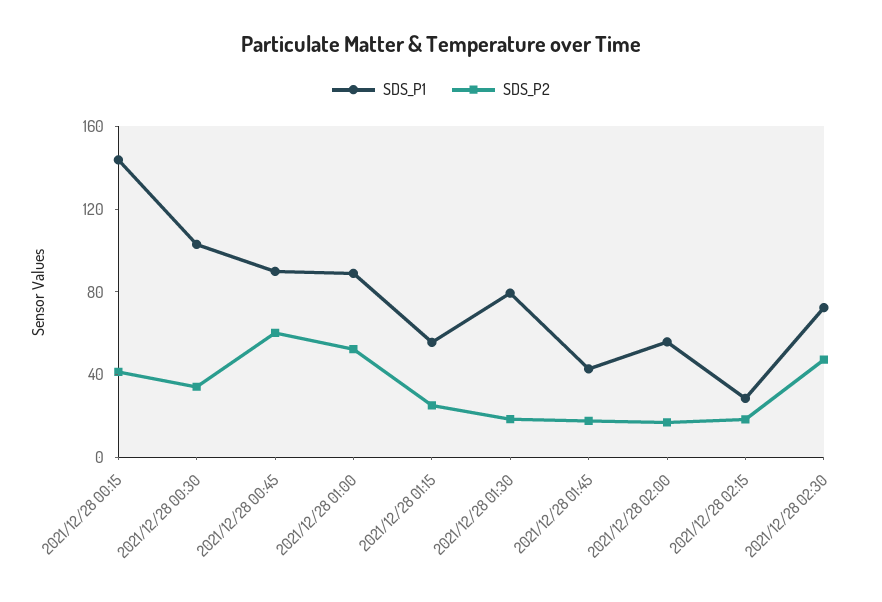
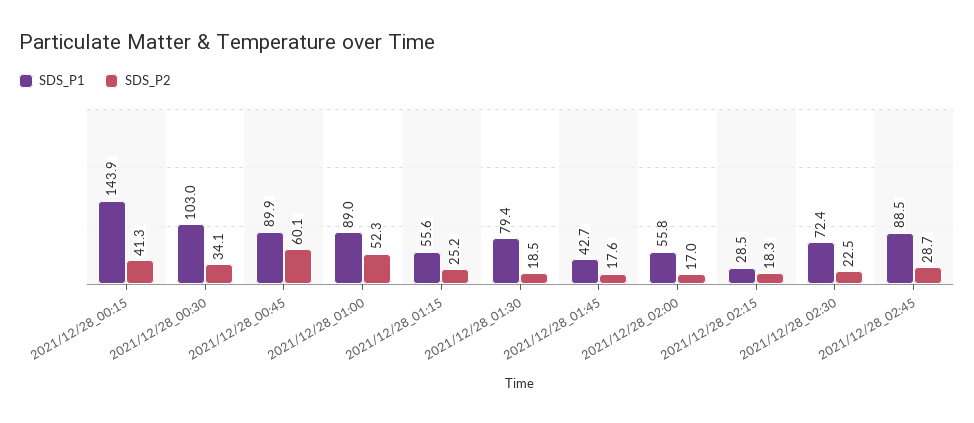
SDS_P2, 2021/12/28 02:30: 50 -> 22.5
SDS_P1, 2021/12/28_02:45: none -> 88.5
SDS_P2, 2021/12/28_02:45: none -> 28.7

